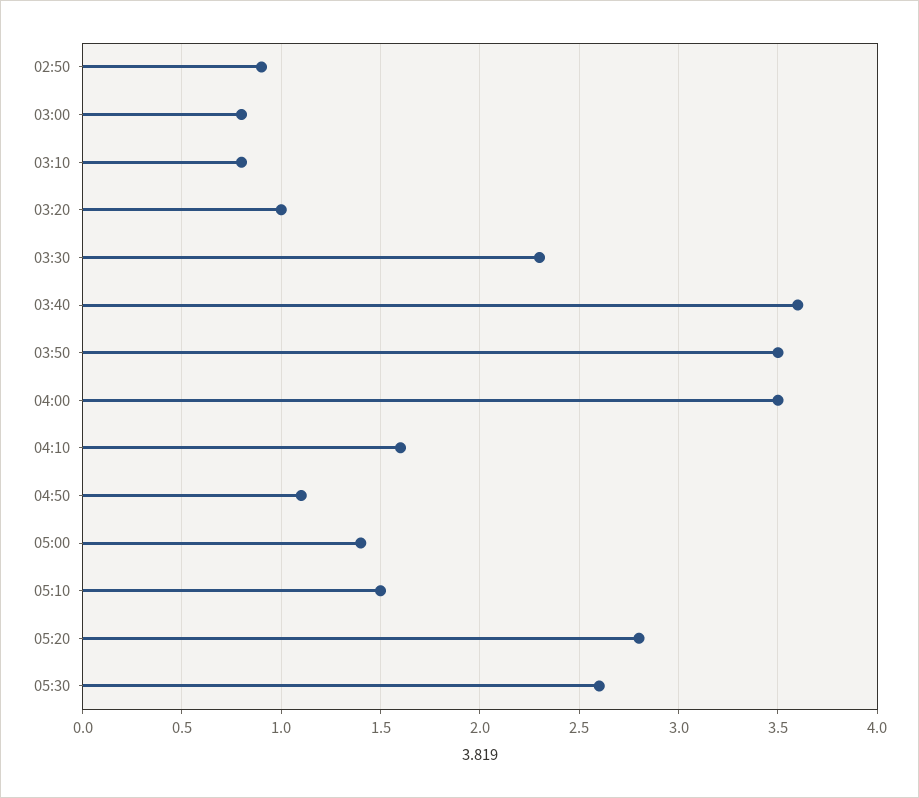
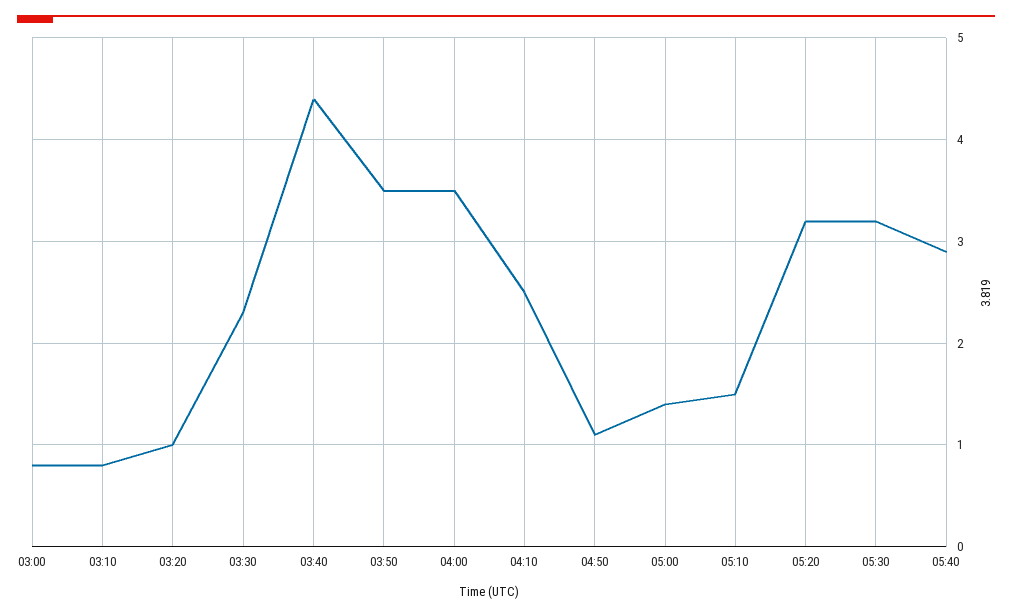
02:50: 0.9 -> none
03:40: 3.6 -> 4.4
04:10: 1.6 -> 2.5
05:20: 2.8 -> 3.2
05:30: 2.6 -> 3.2
05:40: none -> 2.9

